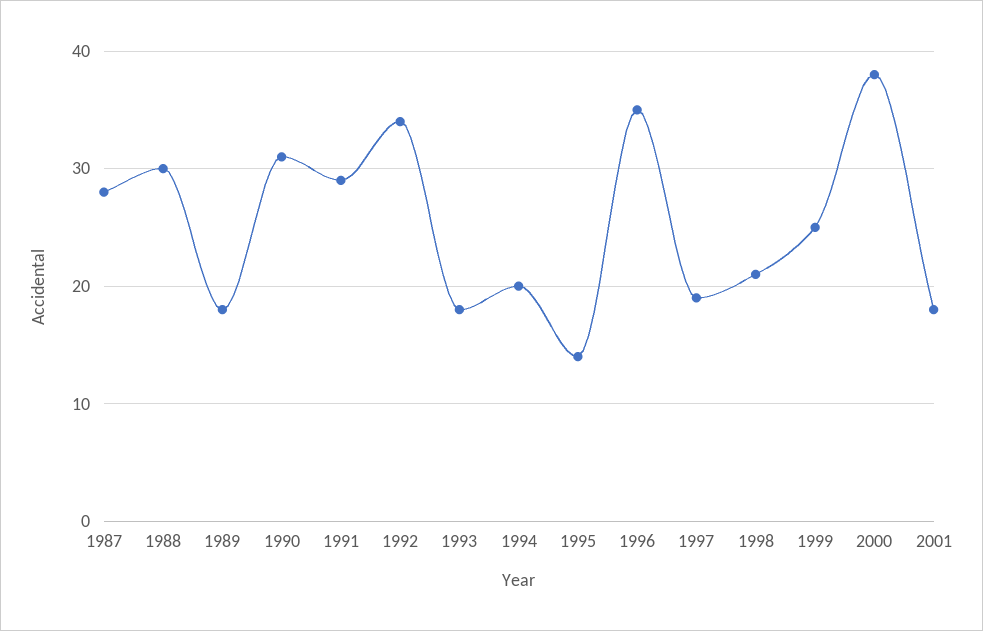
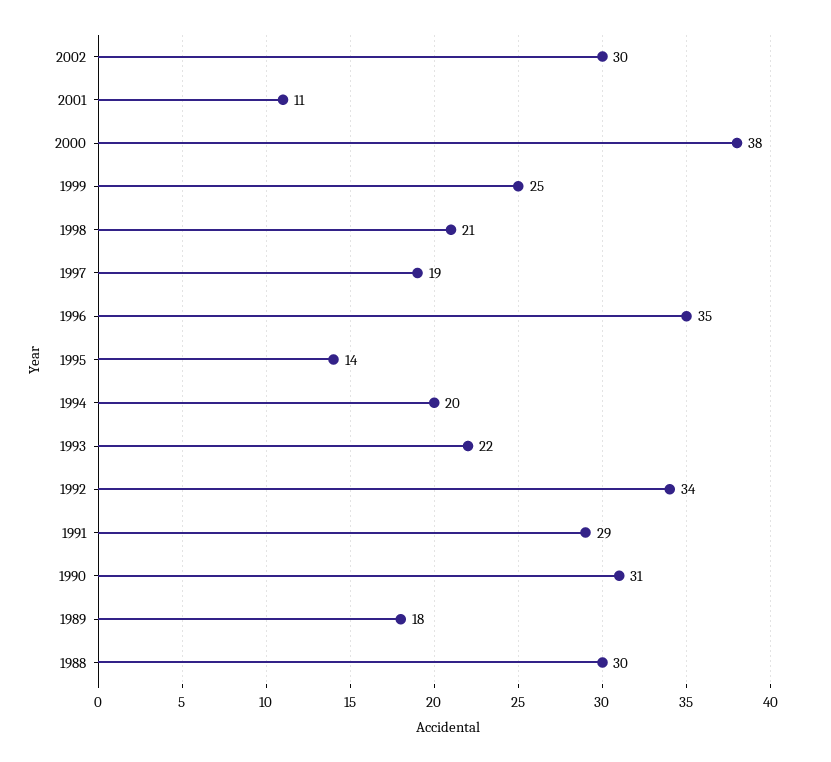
1987: 28 -> none
1993: 18 -> 22
2001: 18 -> 11
2002: none -> 30

